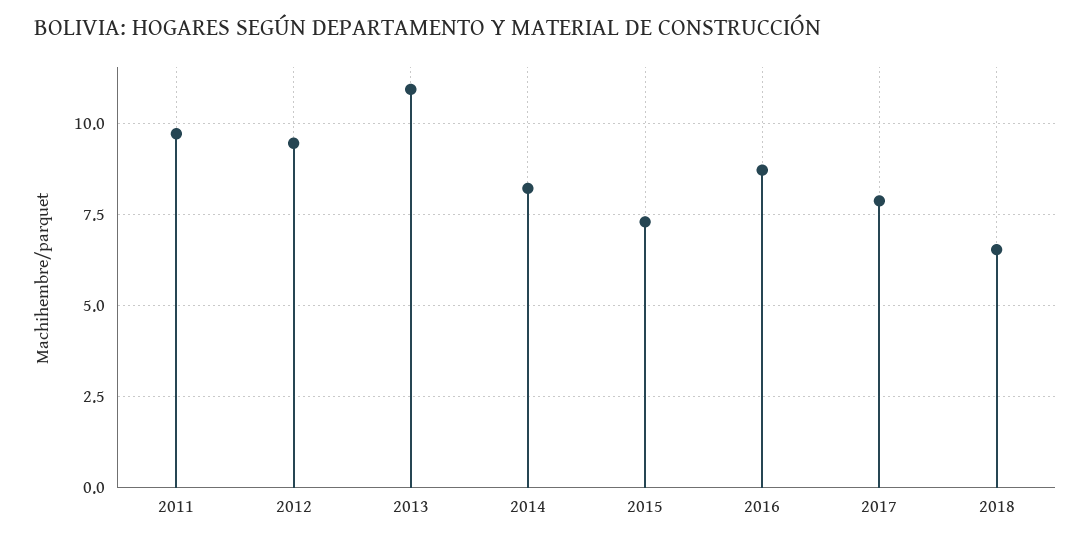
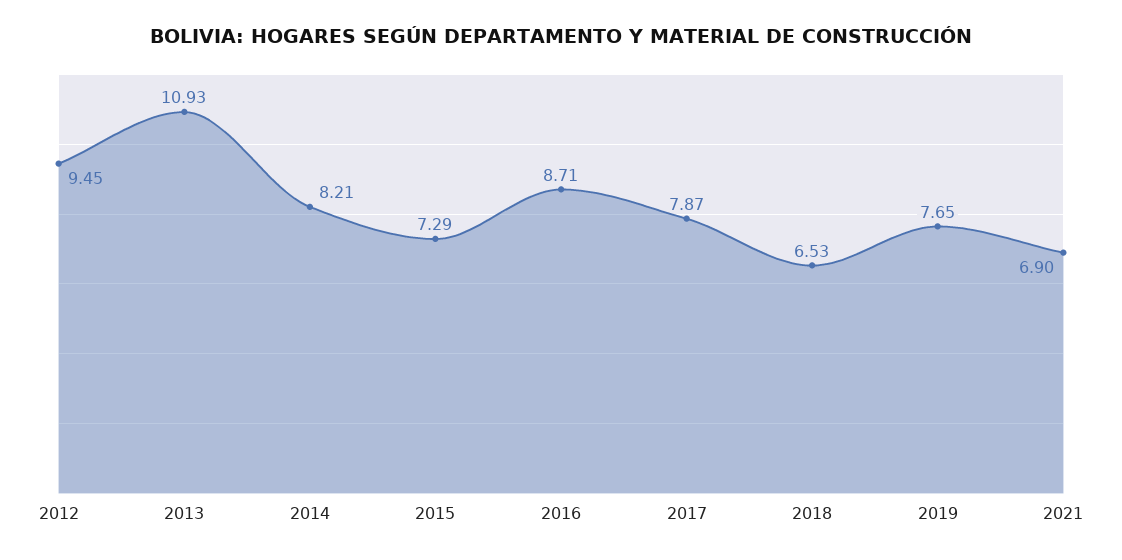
2011: 9.75 -> none
2019: none -> 7.65
2021: none -> 6.9

